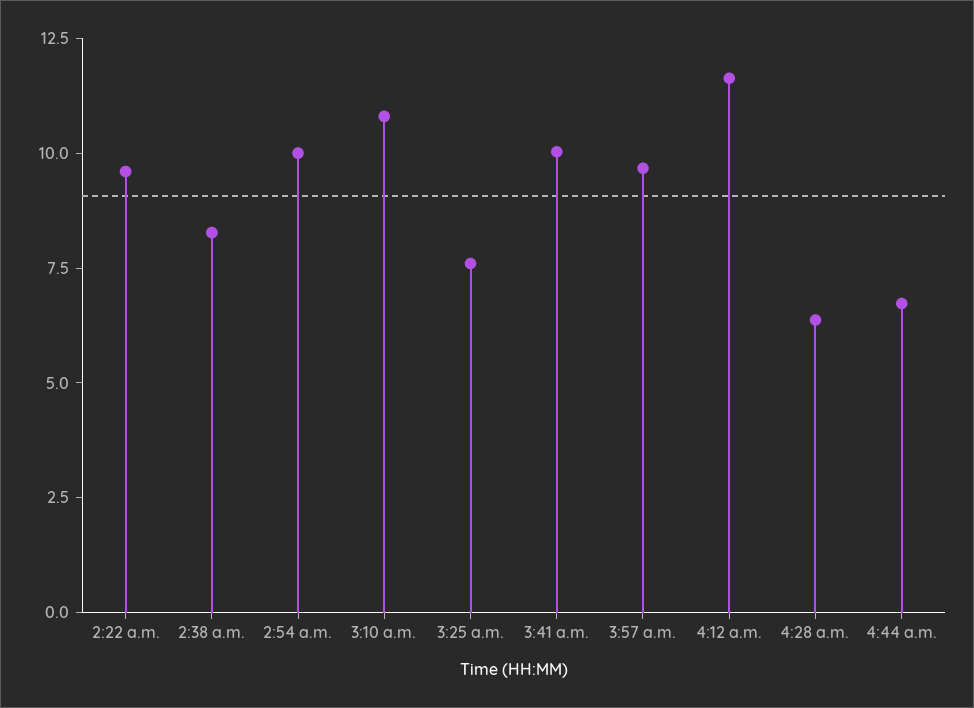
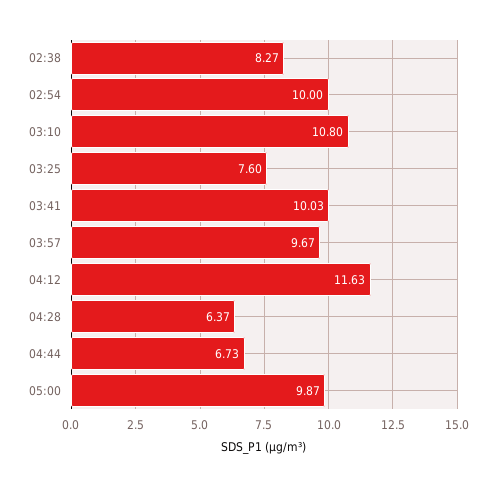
2:22 a.m.: 9.5 -> none
05:00: none -> 9.87

